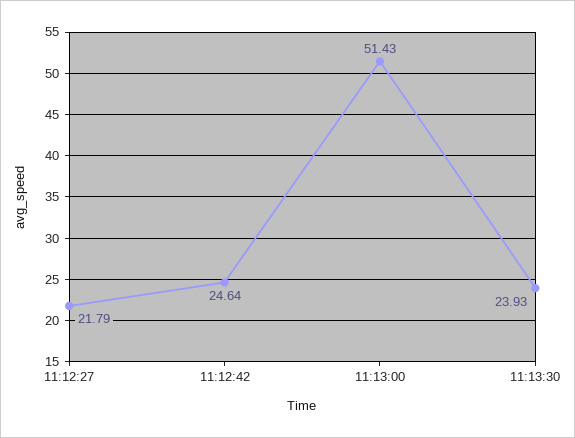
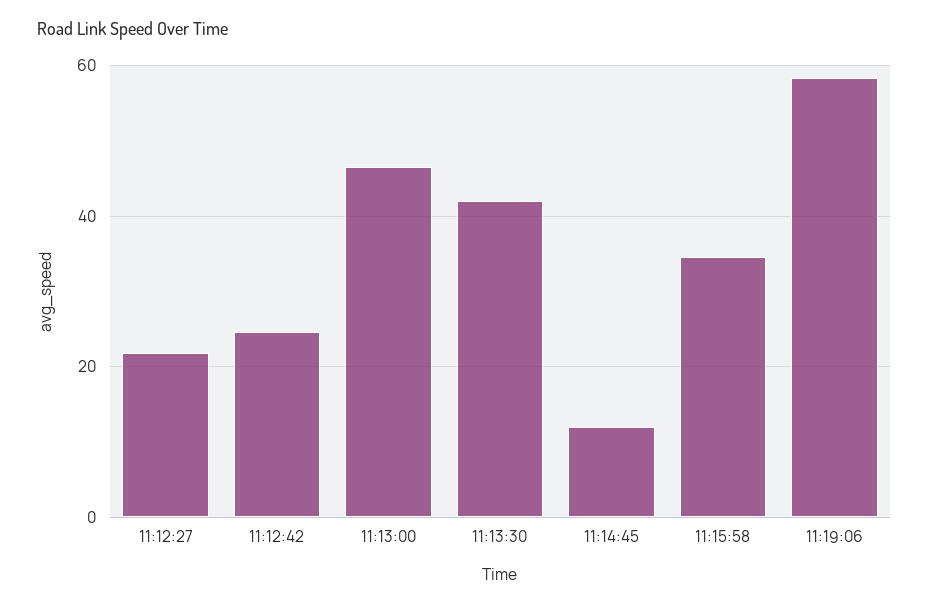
11:13:00: 51.43 -> 46
11:13:30: 23.93 -> 42
11:14:45: none -> 12
11:15:58: none -> 34
11:19:06: none -> 58

